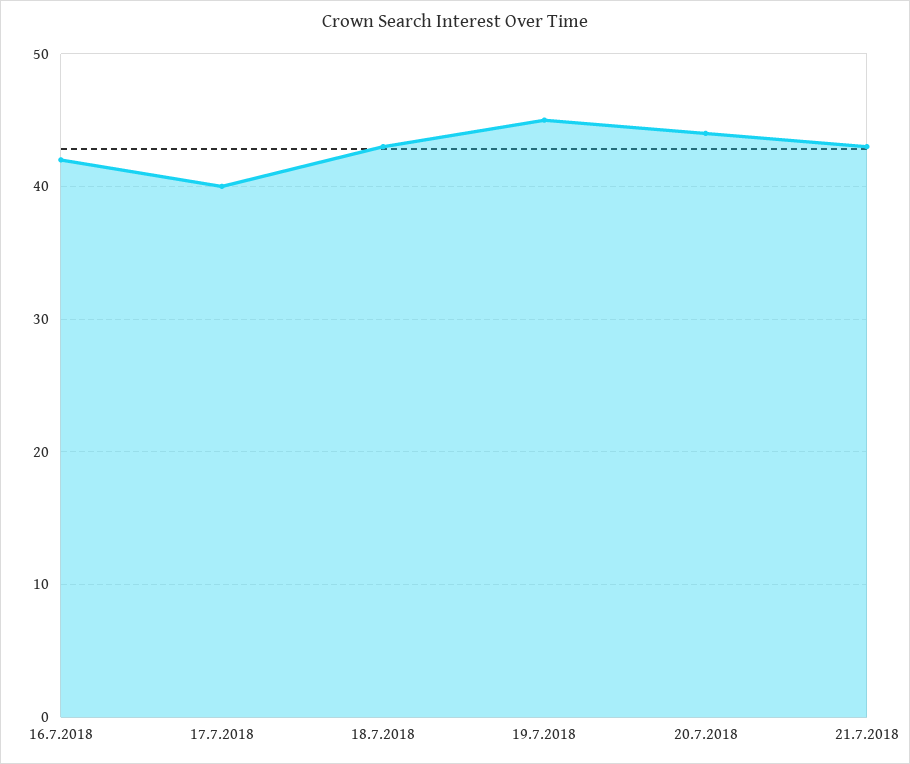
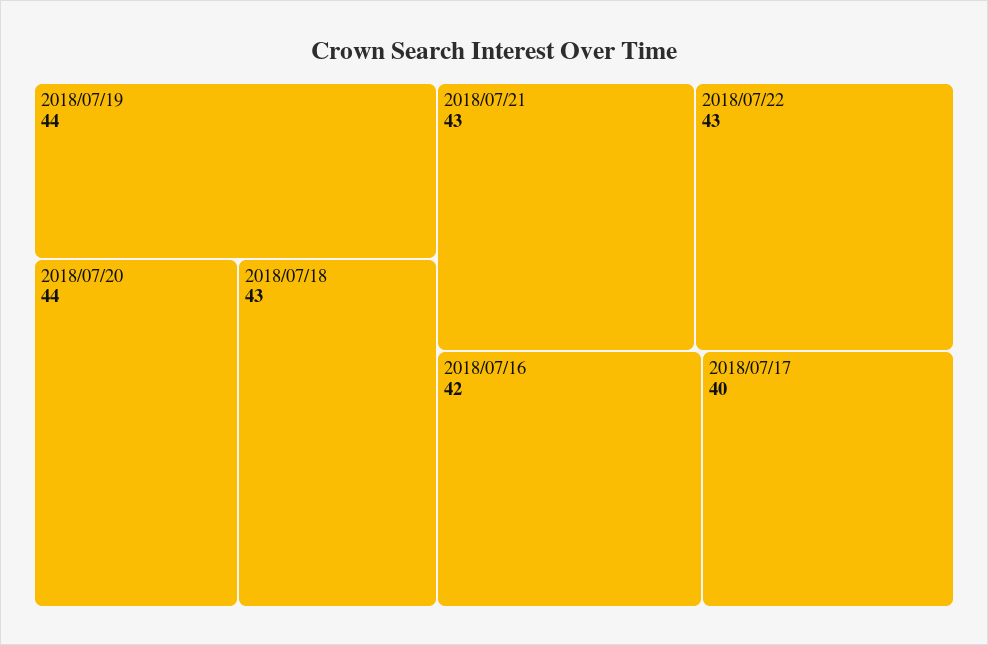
19.7.2018: 45 -> 44
2018/07/22: none -> 43

